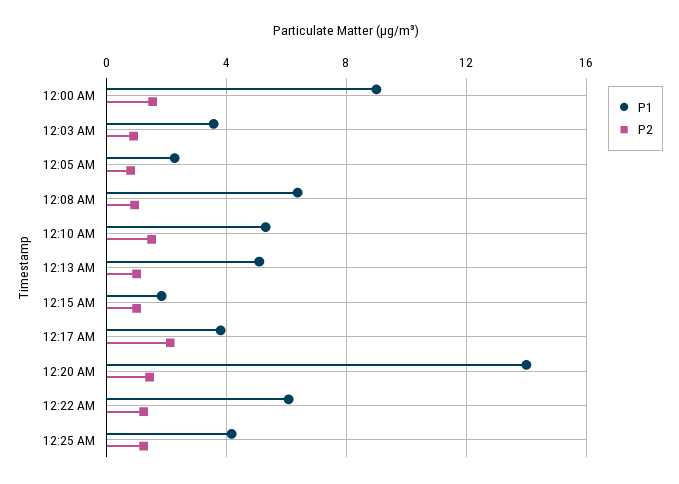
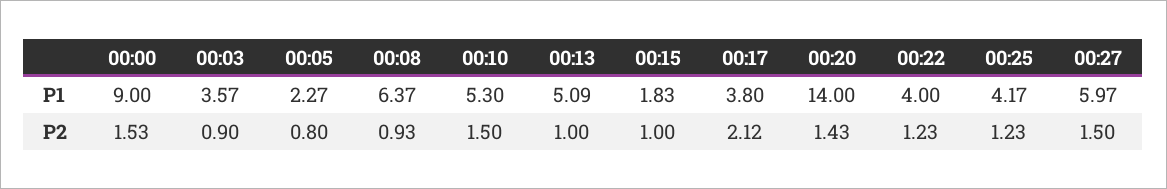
P1, 12:22 AM: 6 -> 4
P1, 00:27: none -> 5.97
P2, 00:27: none -> 1.5

